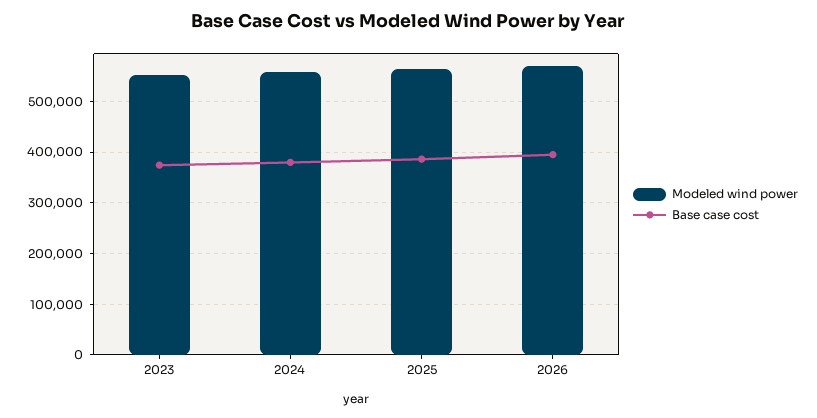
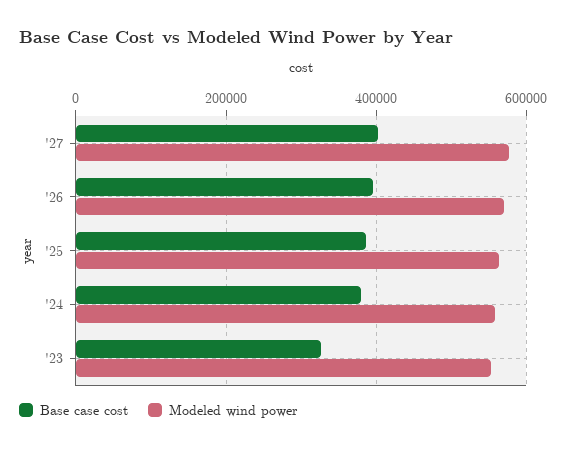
Base case cost, 2023: 380000 -> 320000
Base case cost, '27: none -> 400000
Modeled wind power, '27: none -> 580000

